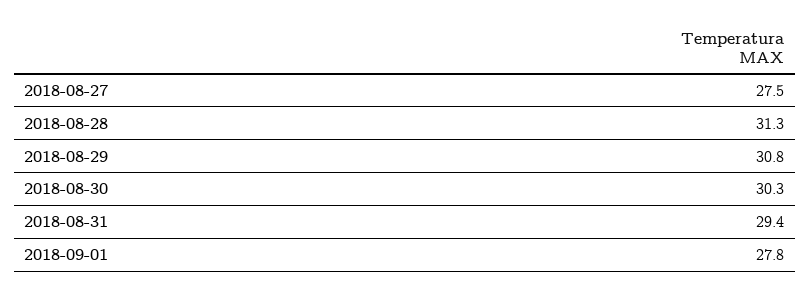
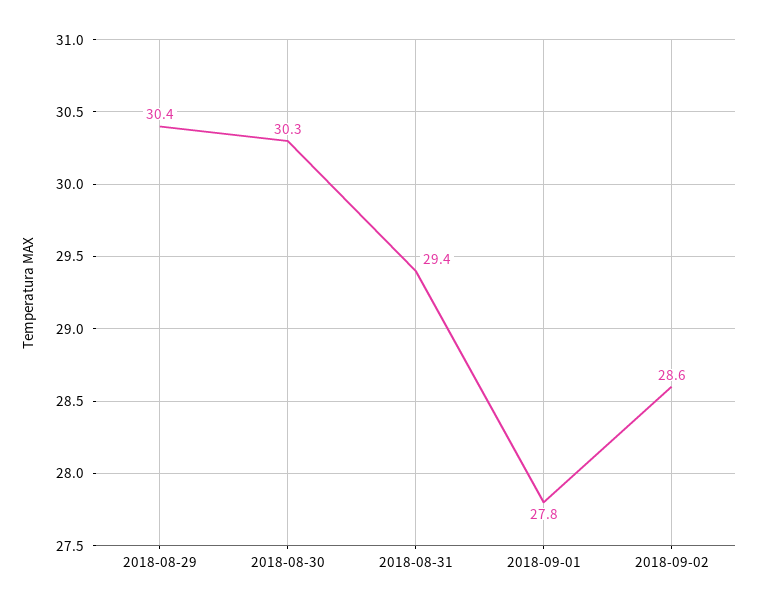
2018-08-27: 27.5 -> none
2018-08-28: 31.3 -> none
2018-08-29: 30.8 -> 30.4
2018-09-02: none -> 28.6

